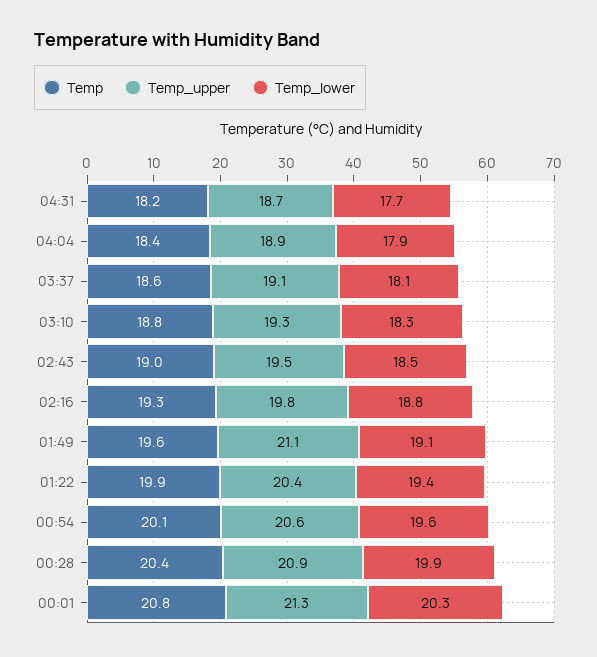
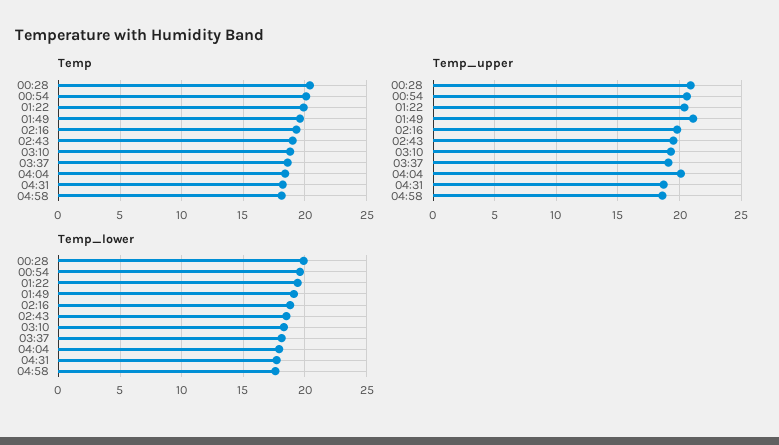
Temp_upper, 04:04: 18.9 -> 20
Temp, 00:01: 20.8 -> none
Temp_upper, 00:01: 21.3 -> none
Temp_lower, 00:01: 20.3 -> none
Temp, 04:58: none -> 18
Temp_upper, 04:58: none -> 18.5
Temp_lower, 04:58: none -> 17.5

